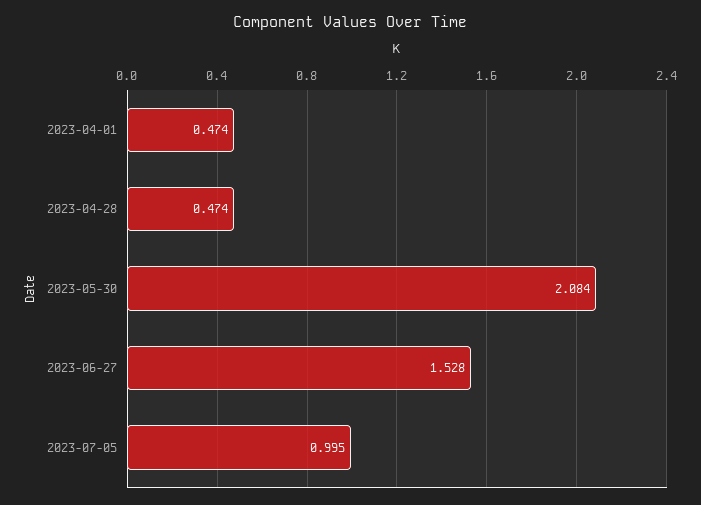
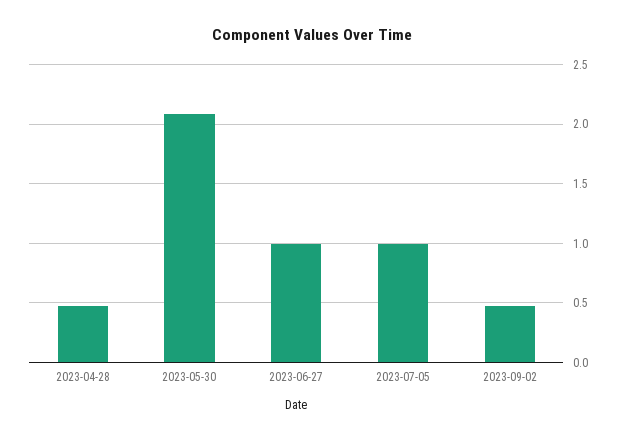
2023-04-01: 0.474 -> none
2023-06-27: 1.528 -> 1
2023-09-02: none -> 0.5

